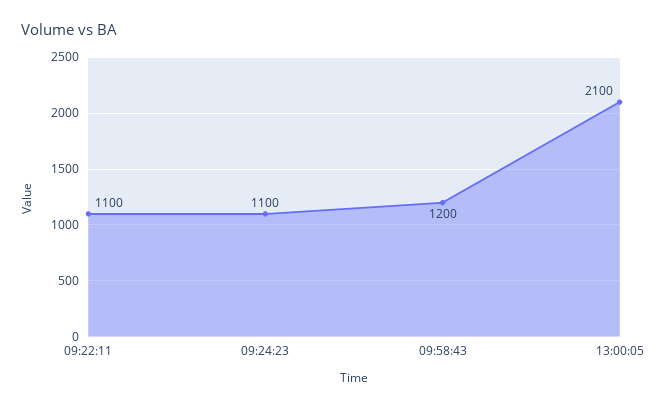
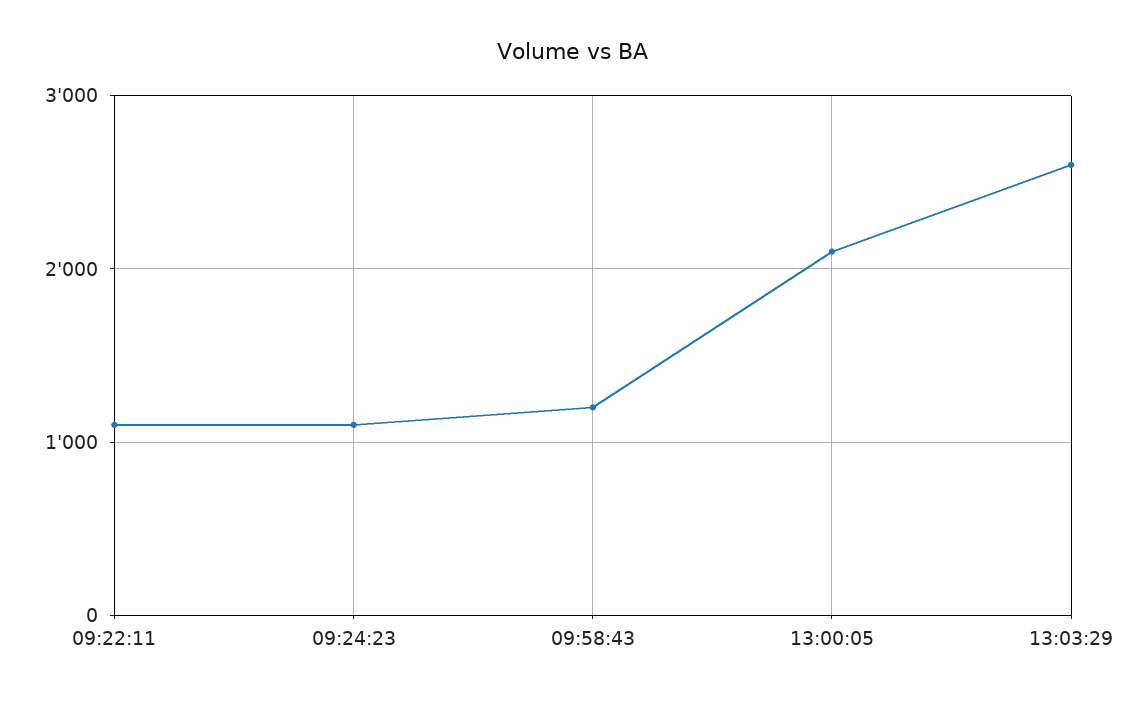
13:03:29: none -> 2600

